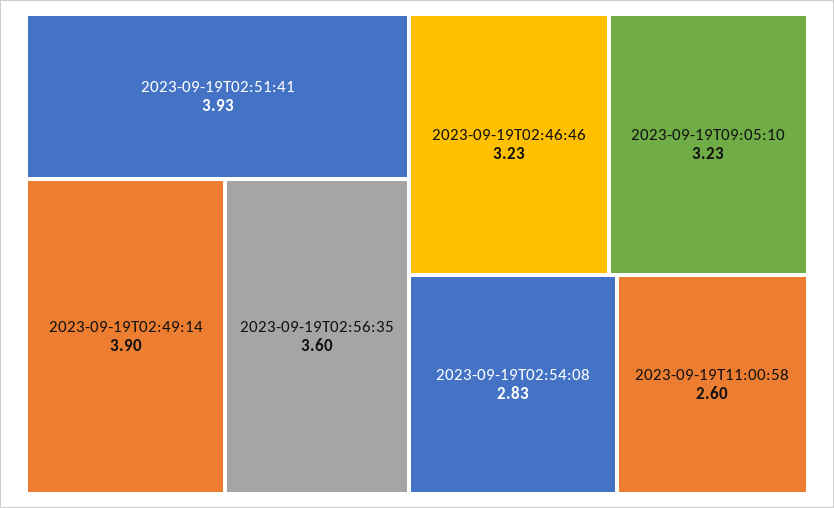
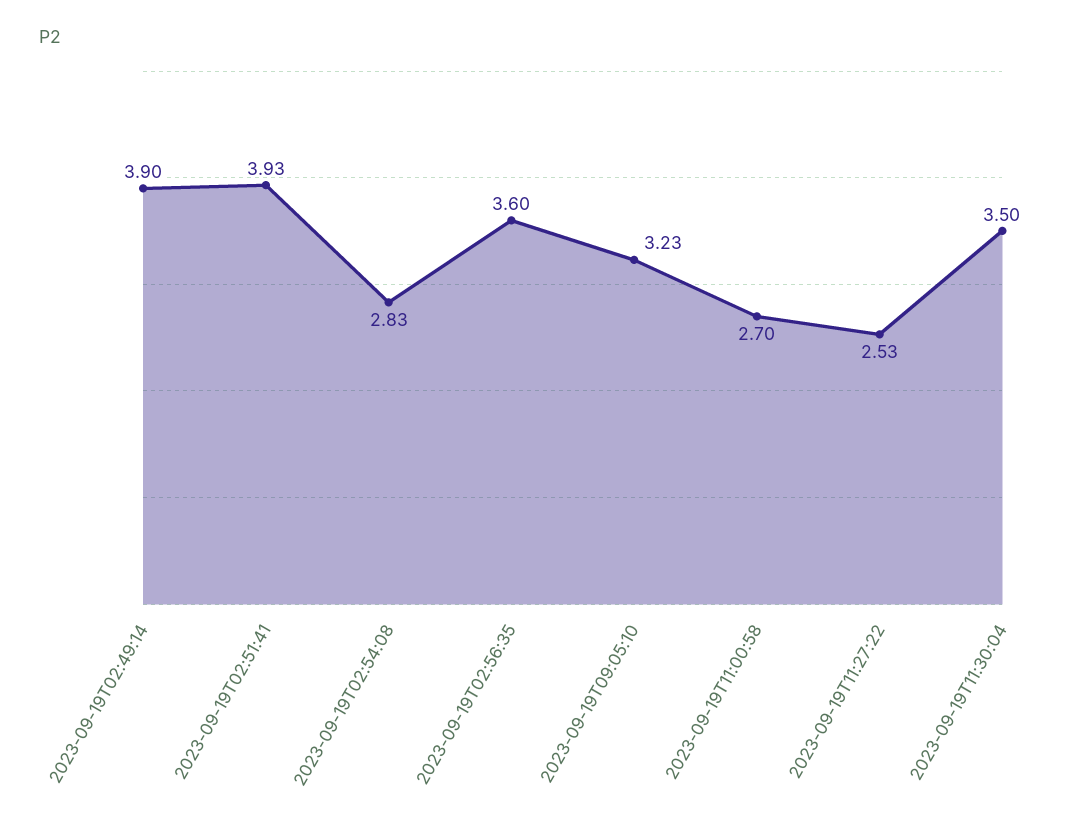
2023-09-19T02:46:46: 3.23 -> none
2023-09-19T11:00:58: 2.6 -> 2.7
2023-09-19T11:27:22: none -> 2.53
2023-09-19T11:30:04: none -> 3.5

